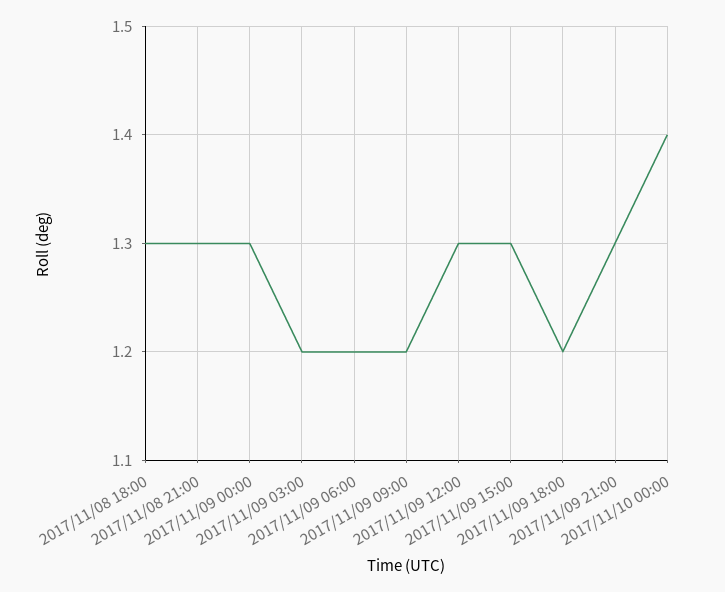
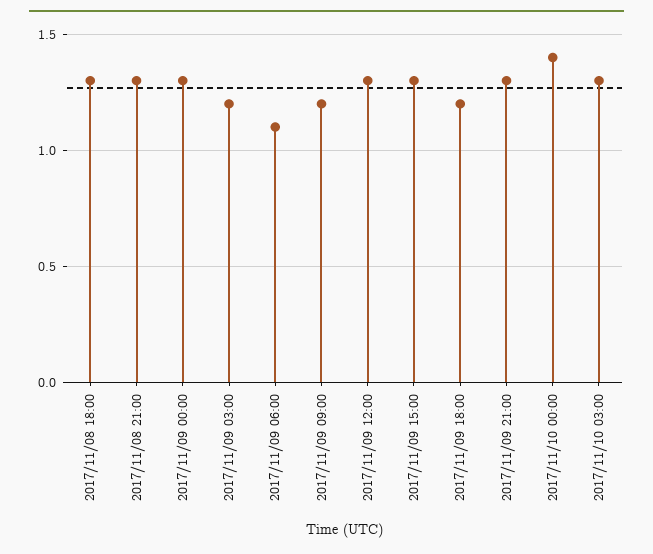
2017/11/09 06:00: 1.2 -> 1.1
2017/11/10 03:00: none -> 1.3

